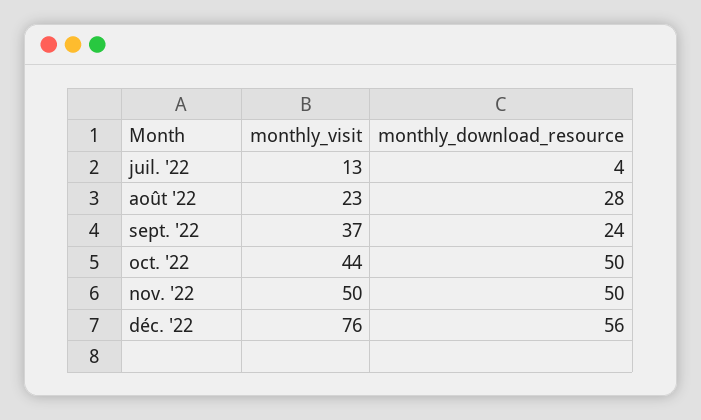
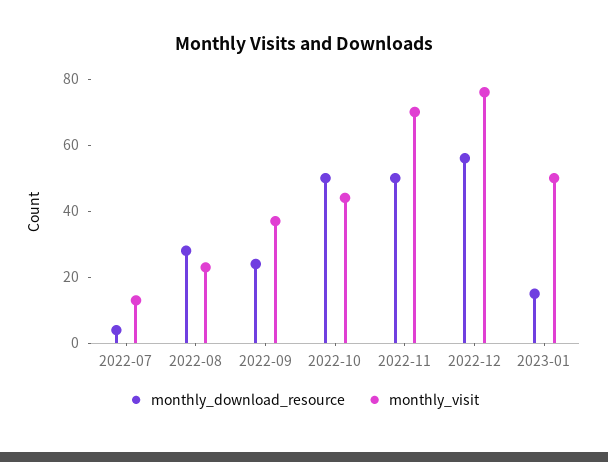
monthly_visit, nov. '22: 50 -> 70
monthly_download_resource, 2023-01: none -> 15
monthly_visit, 2023-01: none -> 50

